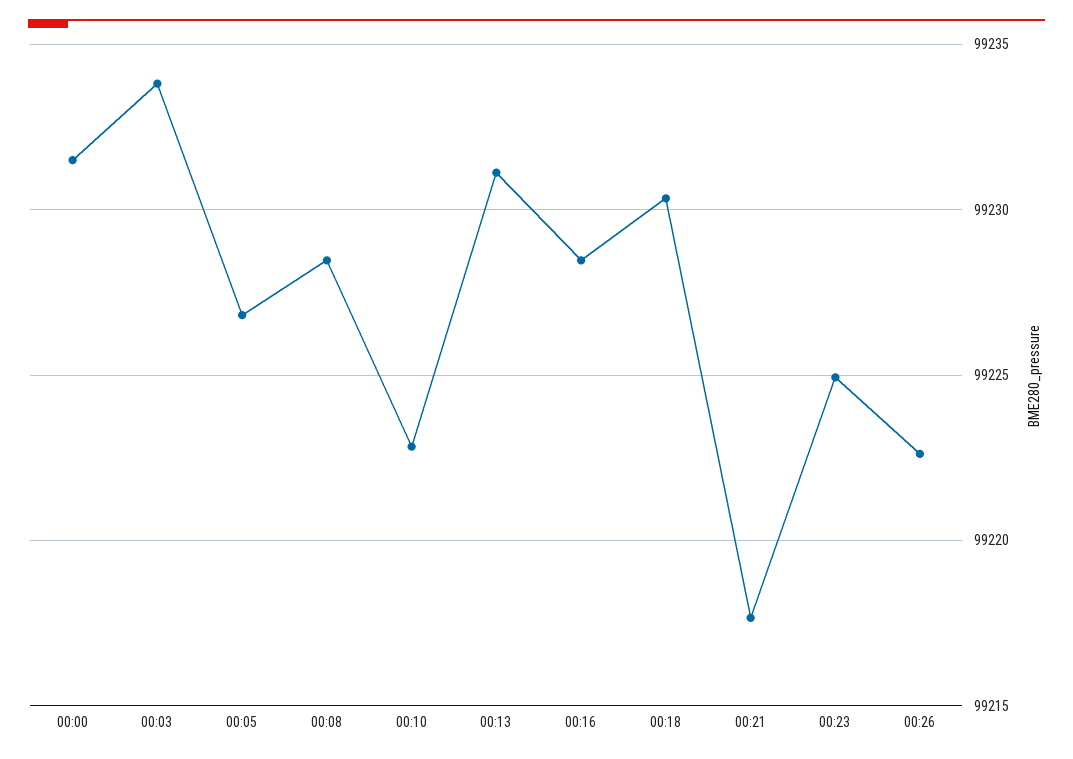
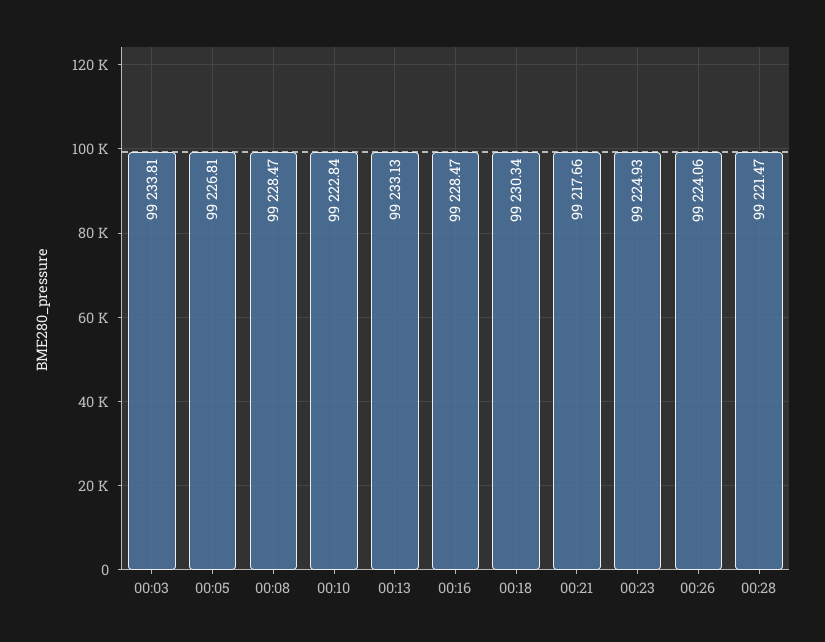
00:00: 99231.5 -> none
00:13: 99231 -> 99233.13
00:26: 99222.5 -> 99224.06
00:28: none -> 99221.47

